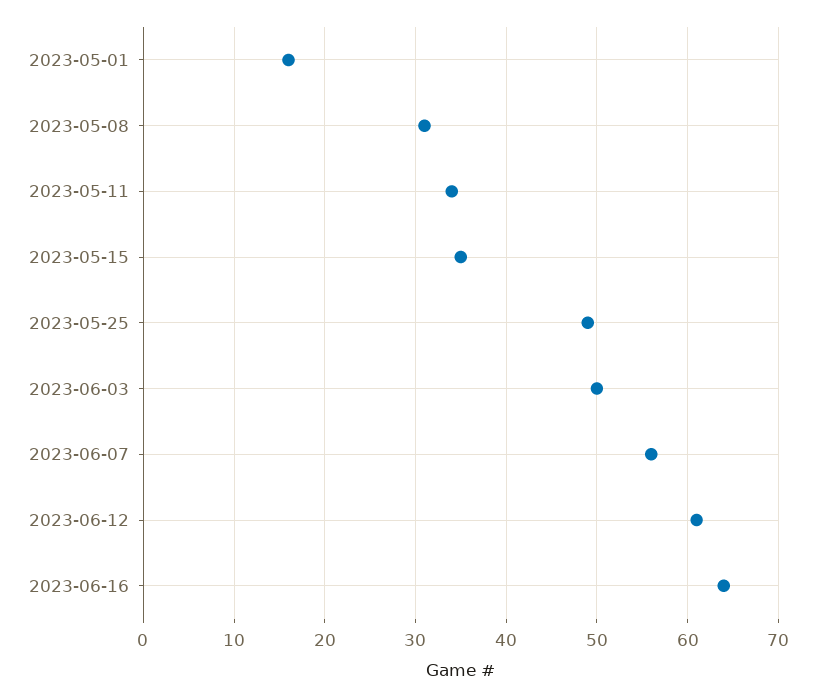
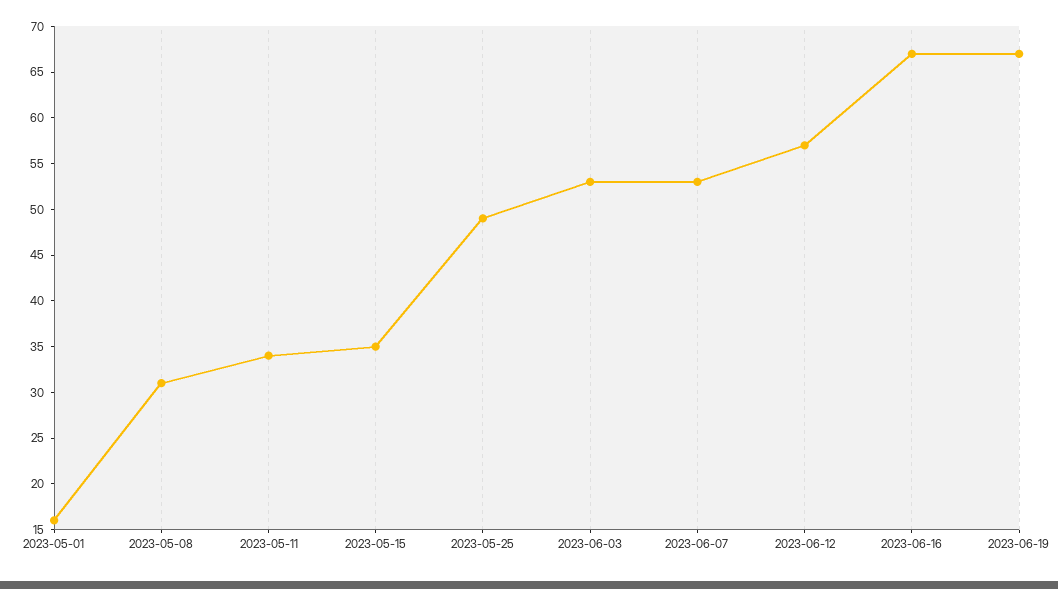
2023-06-03: 50 -> 53
2023-06-07: 56 -> 53
2023-06-12: 61 -> 57
2023-06-16: 64 -> 67
2023-06-19: none -> 67

